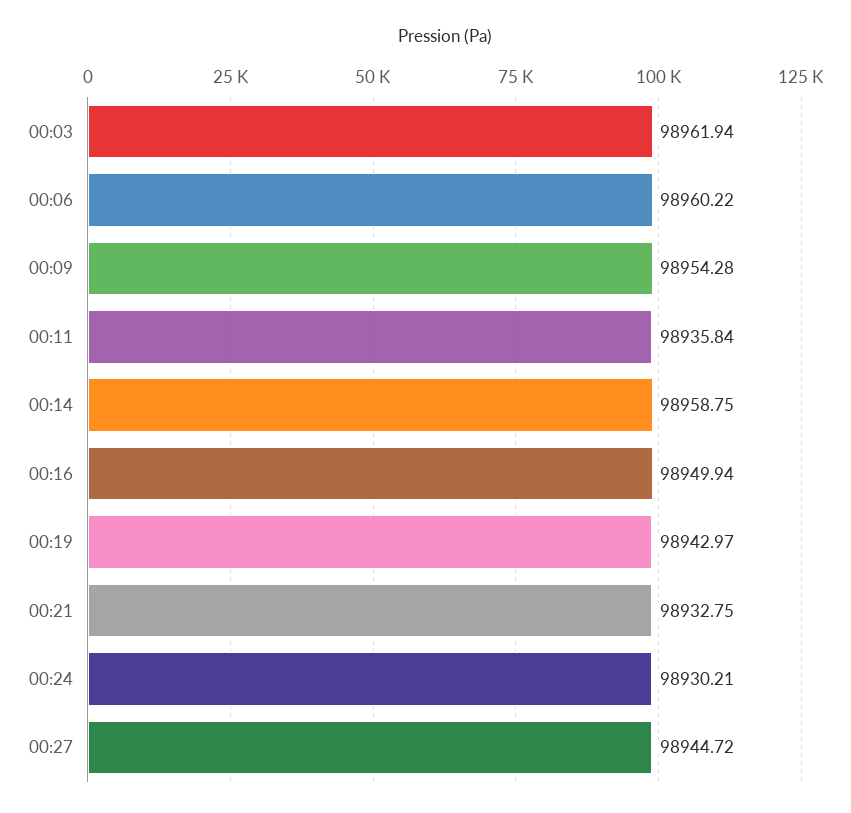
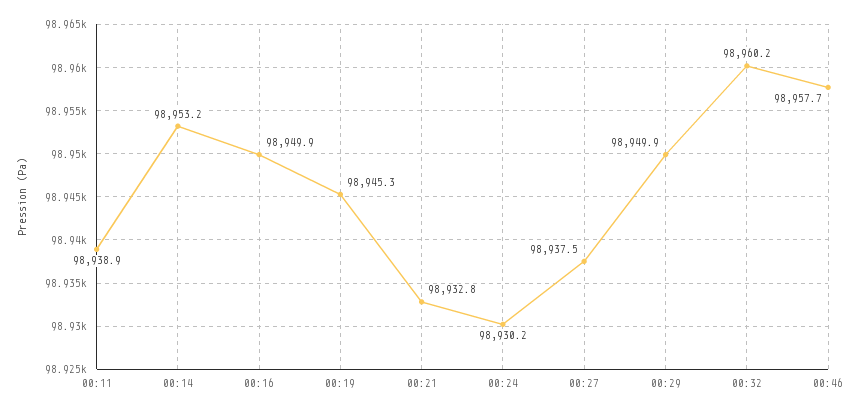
00:03: 98961.94 -> none
00:06: 98960.22 -> none
00:09: 98954.28 -> none
00:11: 98935.84 -> 98938.9
00:14: 98958.75 -> 98953.2
00:19: 98942.97 -> 98945.3
00:27: 98944.72 -> 98937.5
00:29: none -> 98949.9
00:32: none -> 98960.2
00:46: none -> 98957.7

